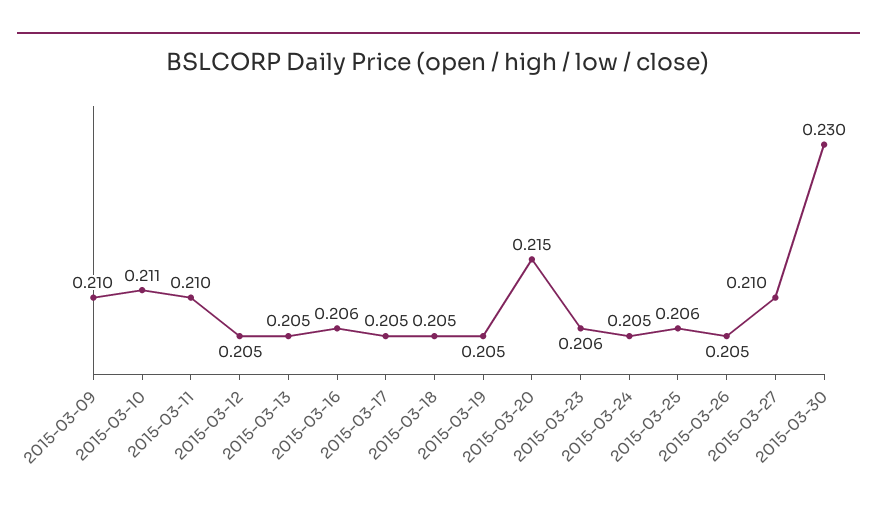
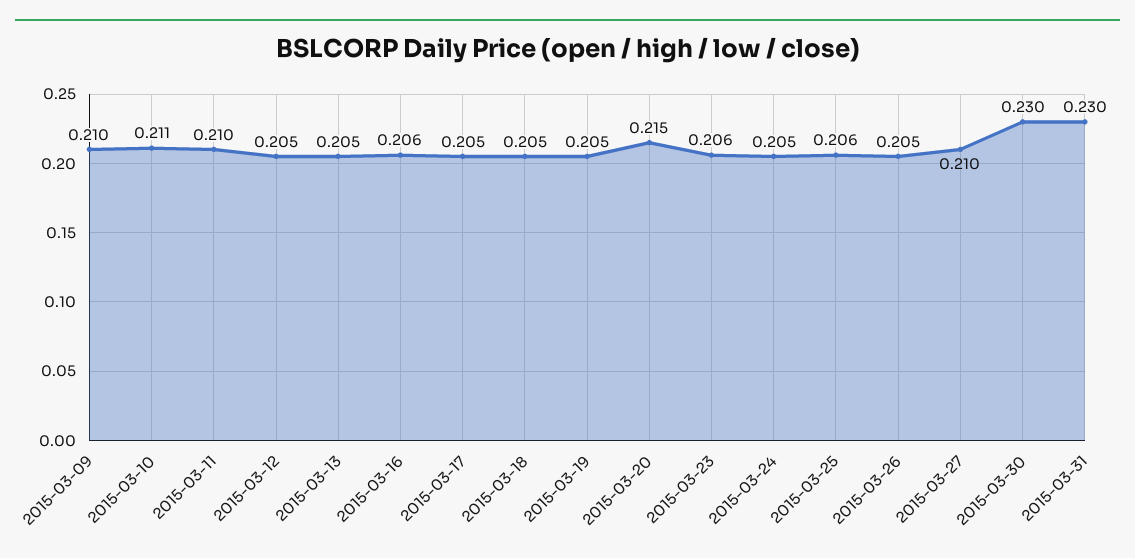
2015-03-31: none -> 0.23

